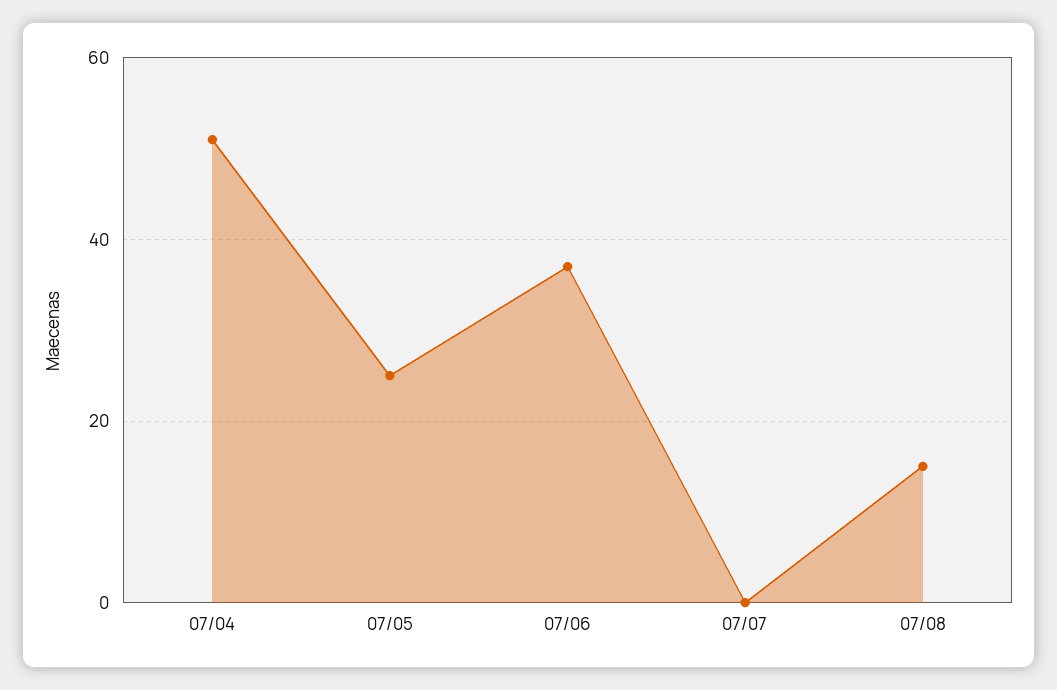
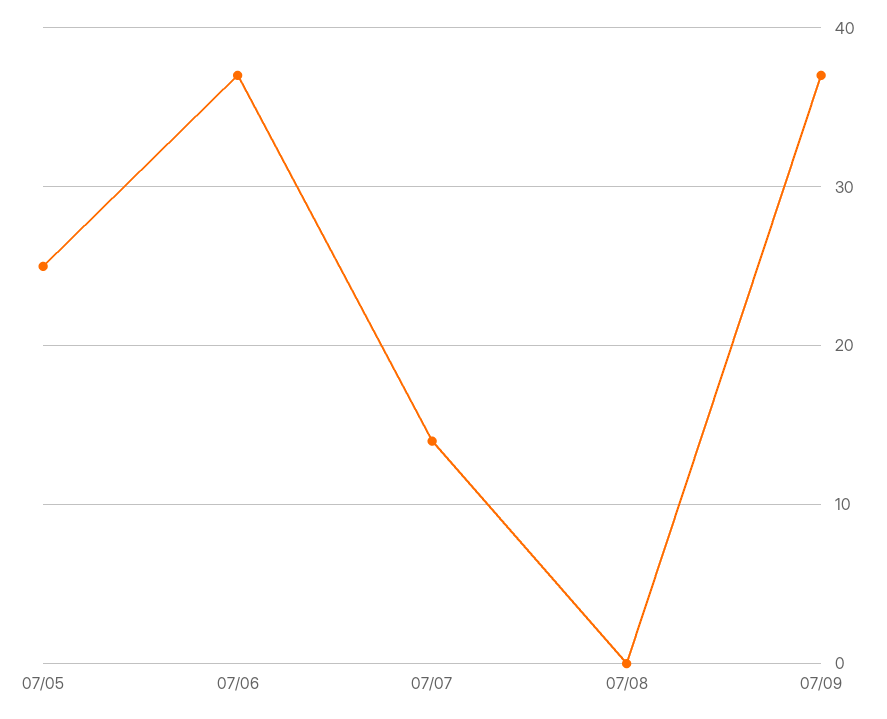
07/04: 50 -> none
07/07: 0 -> 14
07/08: 15 -> 0
07/09: none -> 37

